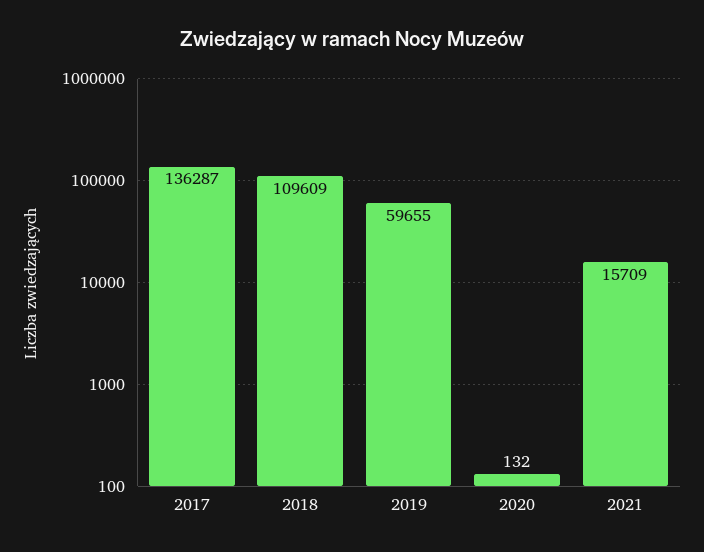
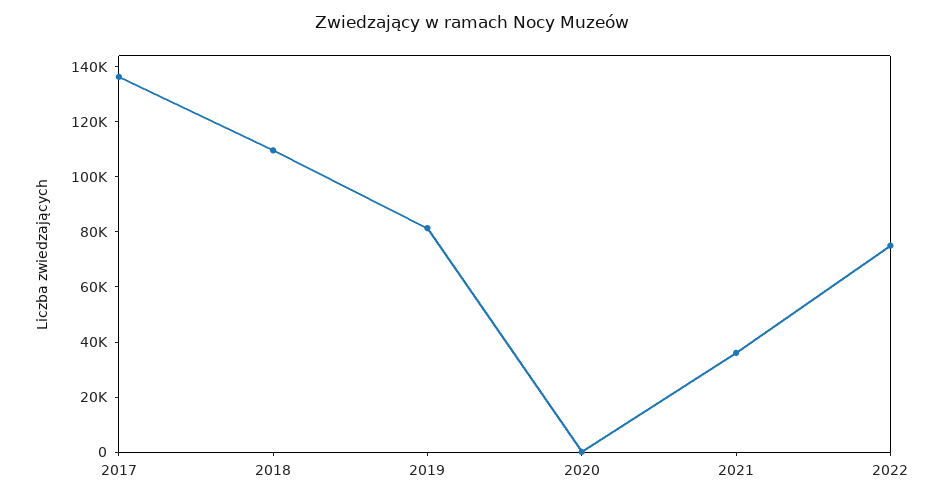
2019: 59655 -> 80000
2021: 15709 -> 35000
2022: none -> 75000

